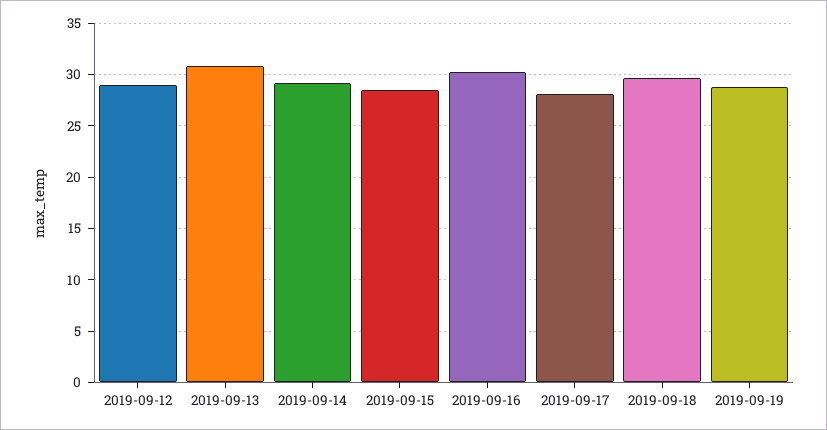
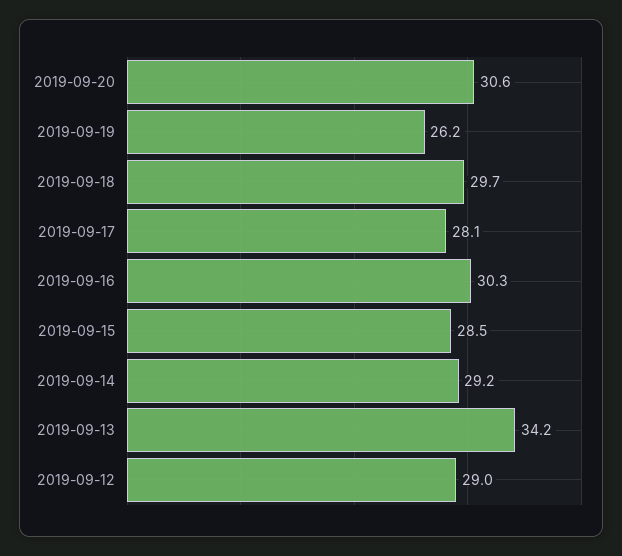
2019-09-13: 31 -> 34.2
2019-09-19: 29 -> 26.2
2019-09-20: none -> 30.6

